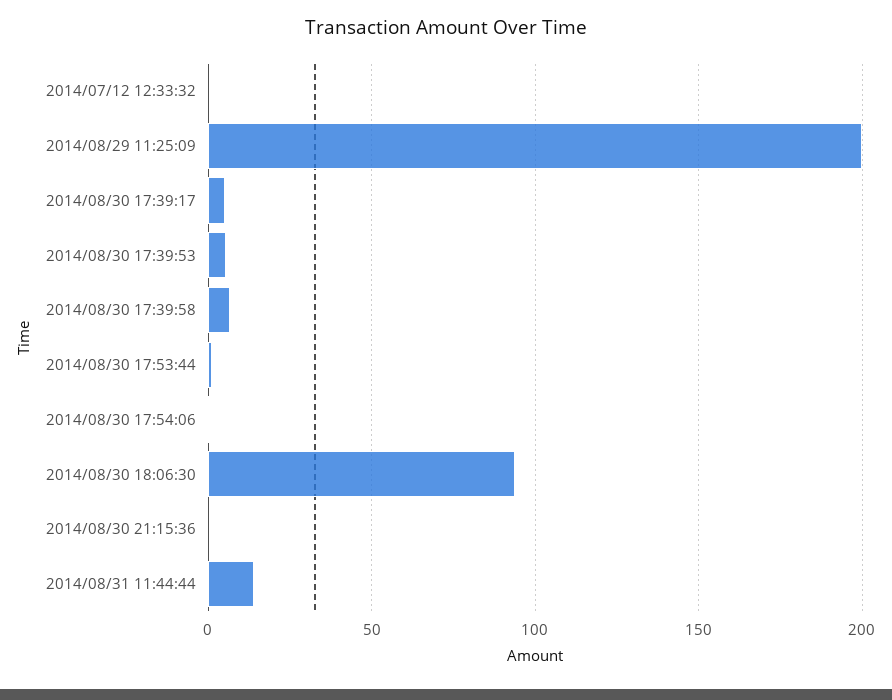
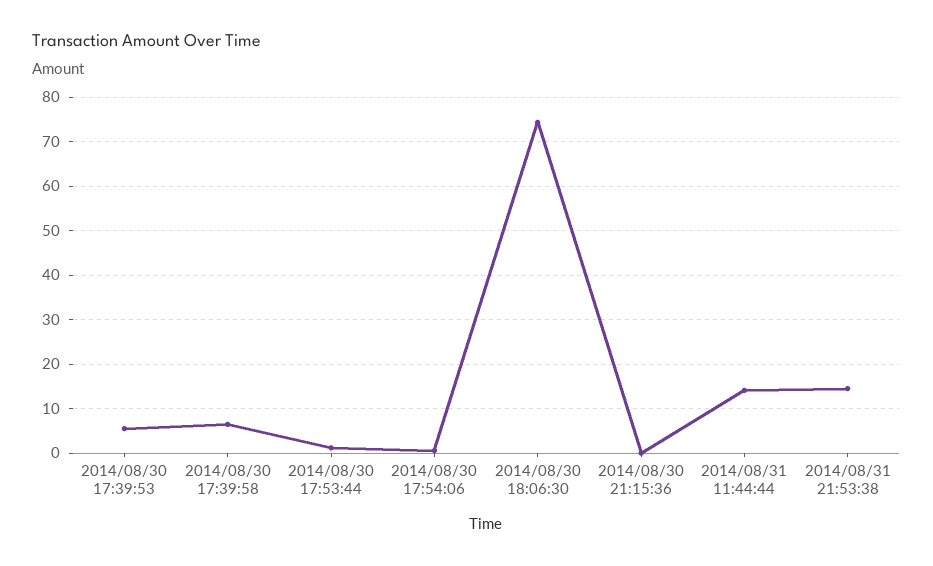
2014/07/12 12:33:32: 0 -> none
2014/08/29 11:25:09: 200 -> none
2014/08/30 17:39:17: 5 -> none
2014/08/30 18:06:30: 95 -> 74
2014/08/31 21:53:38: none -> 14

